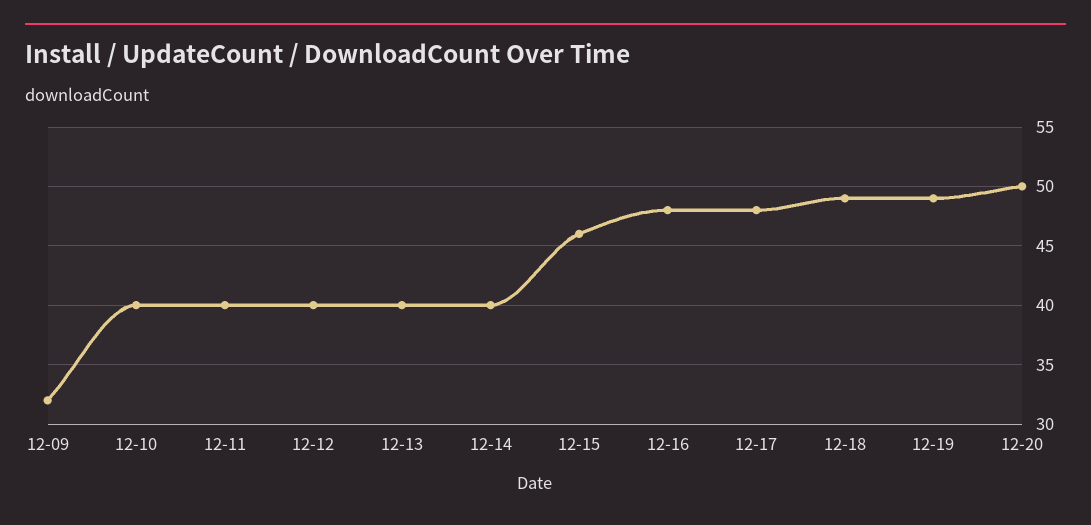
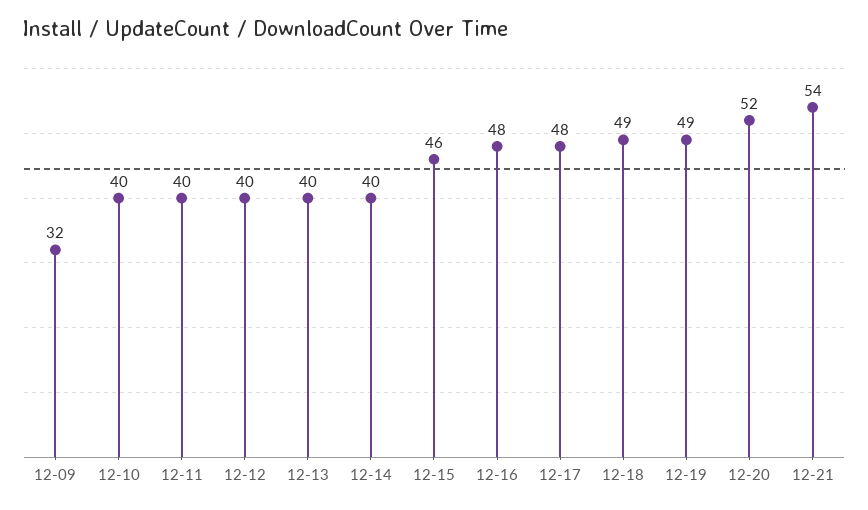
12-20: 50 -> 52
12-21: none -> 54

